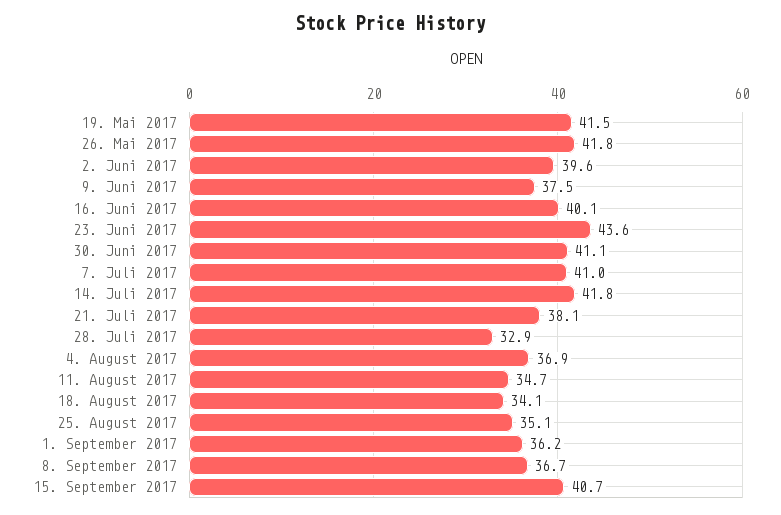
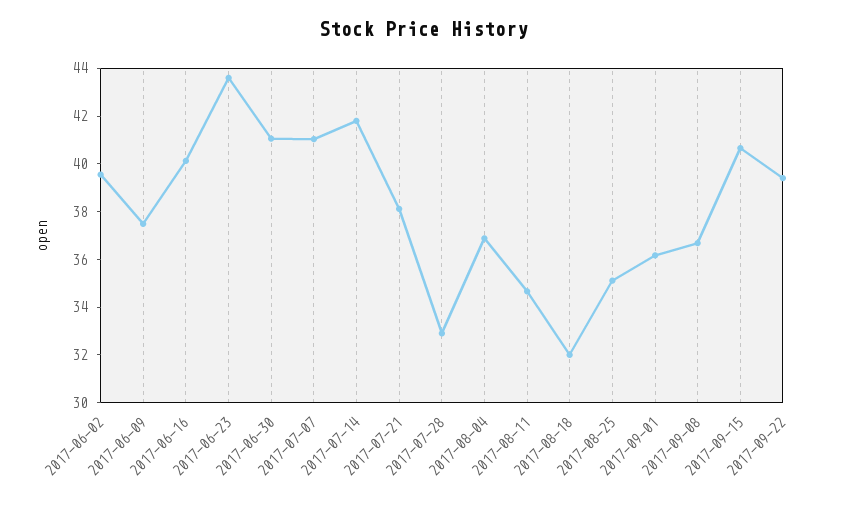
19. Mai 2017: 41.5 -> none
26. Mai 2017: 41.8 -> none
18. August 2017: 34.1 -> 32
2017-09-22: none -> 39.5

